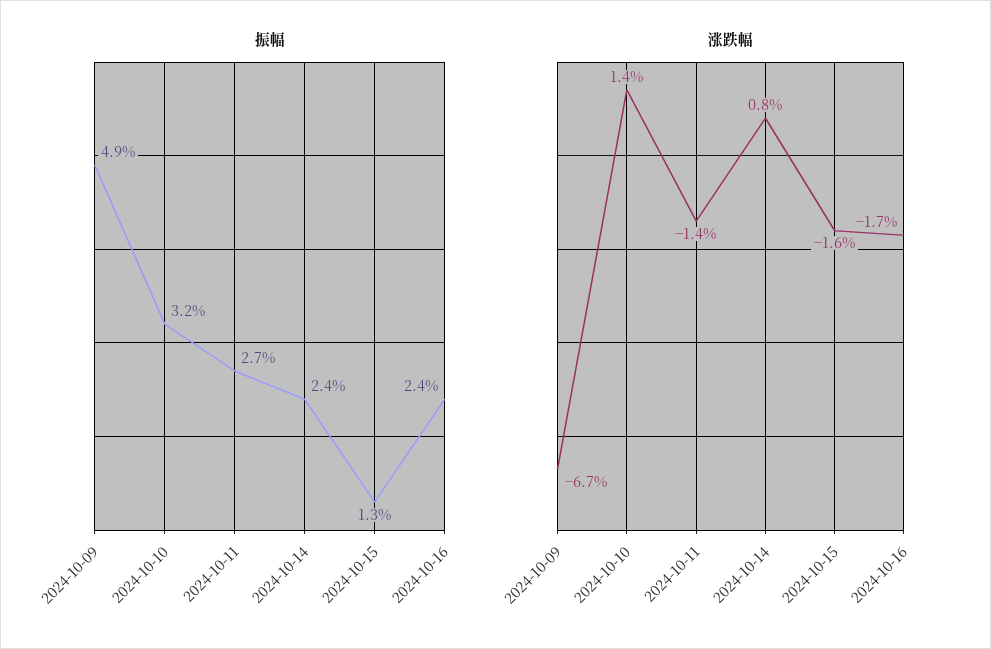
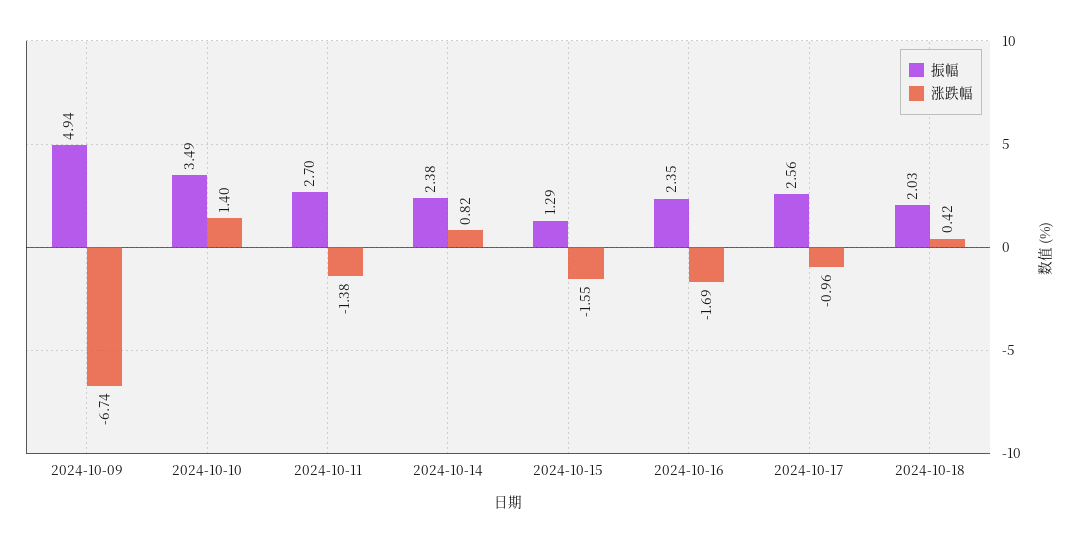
振幅, 2024-10-10: 3.2 -> 3.49
振幅, 2024-10-17: none -> 2.56
涨跌幅, 2024-10-17: none -> -0.96
振幅, 2024-10-18: none -> 2.03
涨跌幅, 2024-10-18: none -> 0.42

